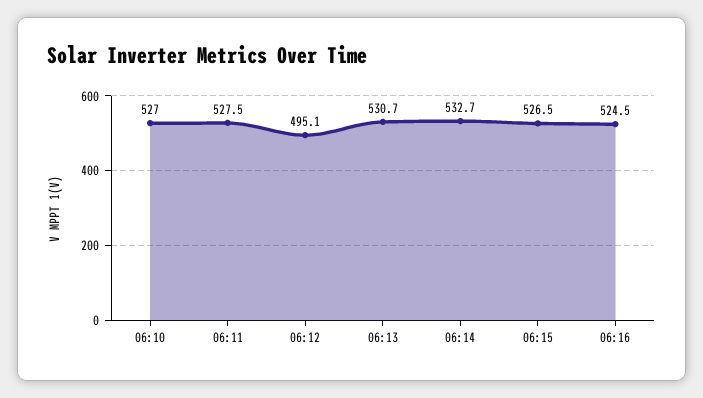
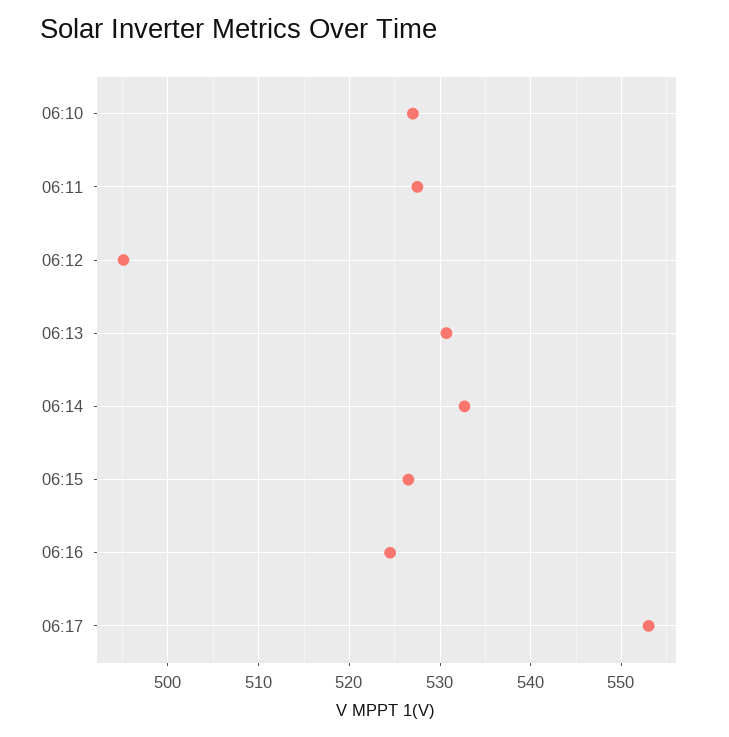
06:17: none -> 553

